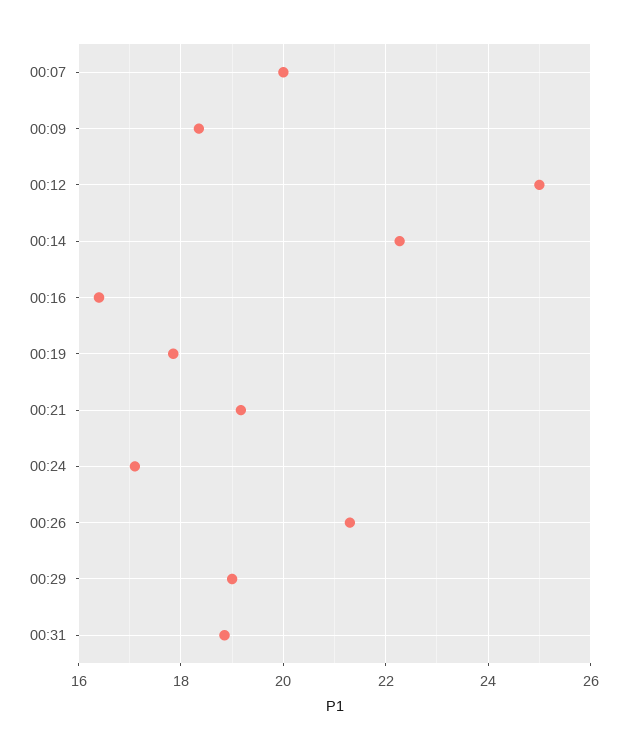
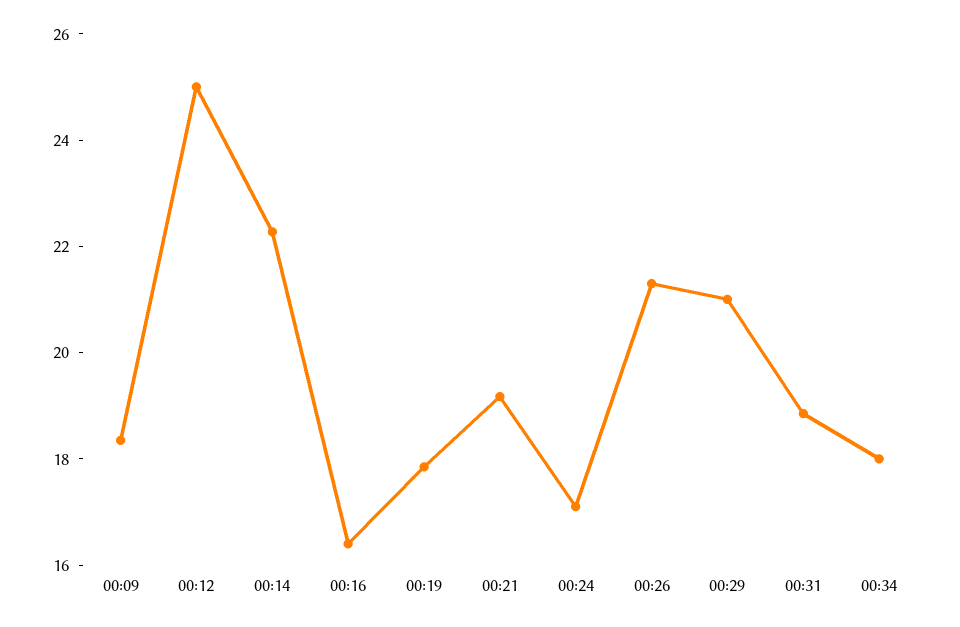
00:07: 20 -> none
00:29: 19 -> 21
00:34: none -> 18

